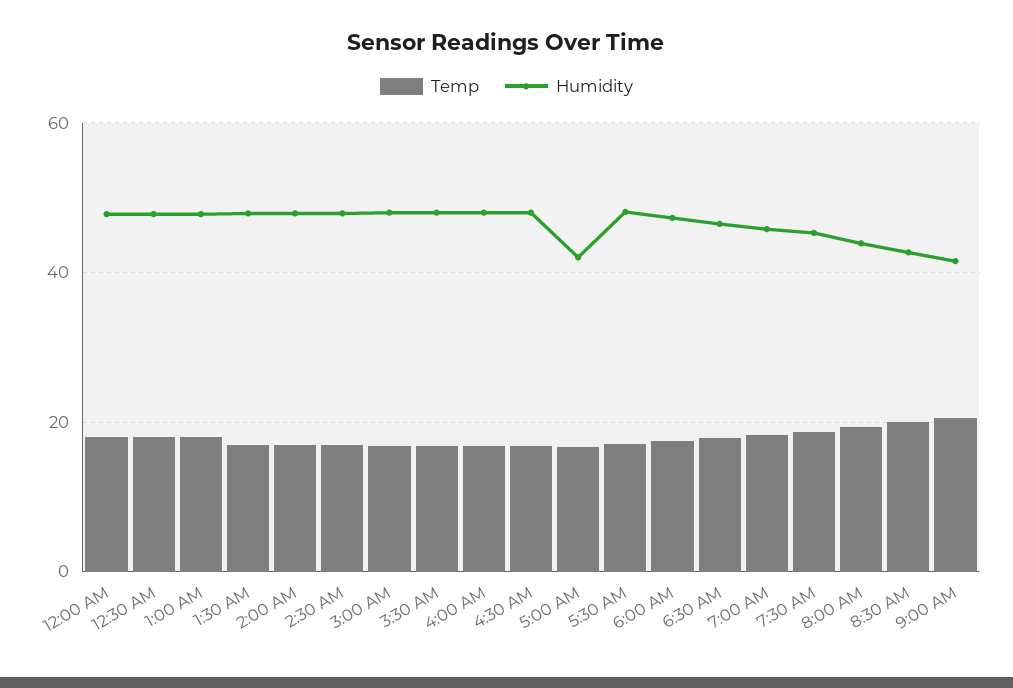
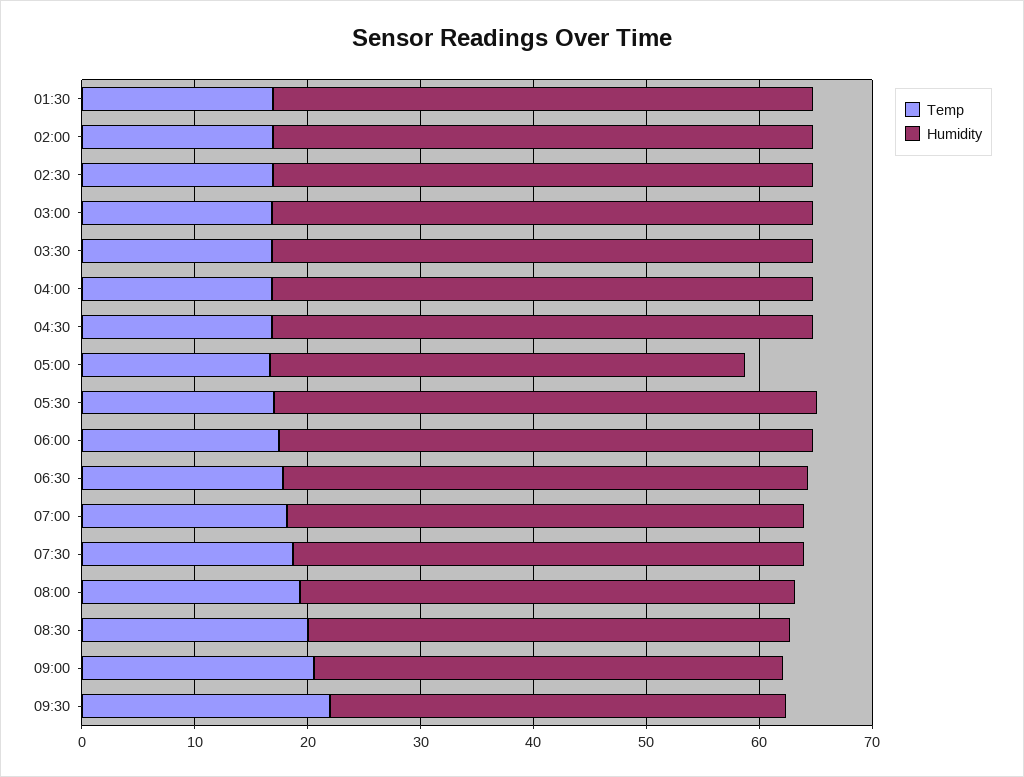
Temp, 12:00 AM: 18 -> none
Humidity, 12:00 AM: 48 -> none
Temp, 12:30 AM: 18 -> none
Humidity, 12:30 AM: 48 -> none
Temp, 1:00 AM: 18 -> none
Humidity, 1:00 AM: 48 -> none
Temp, 09:30: none -> 22
Humidity, 09:30: none -> 40

